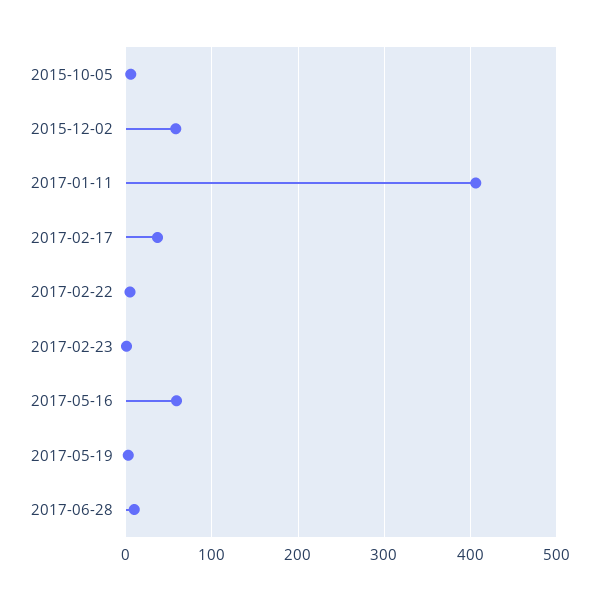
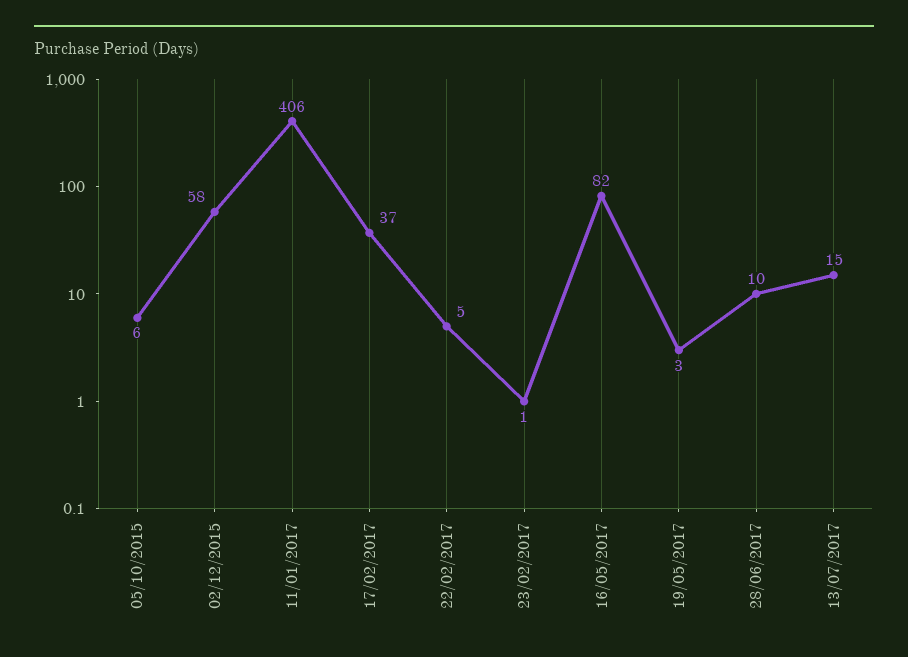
2017-05-16: 60 -> 82
13/07/2017: none -> 15

